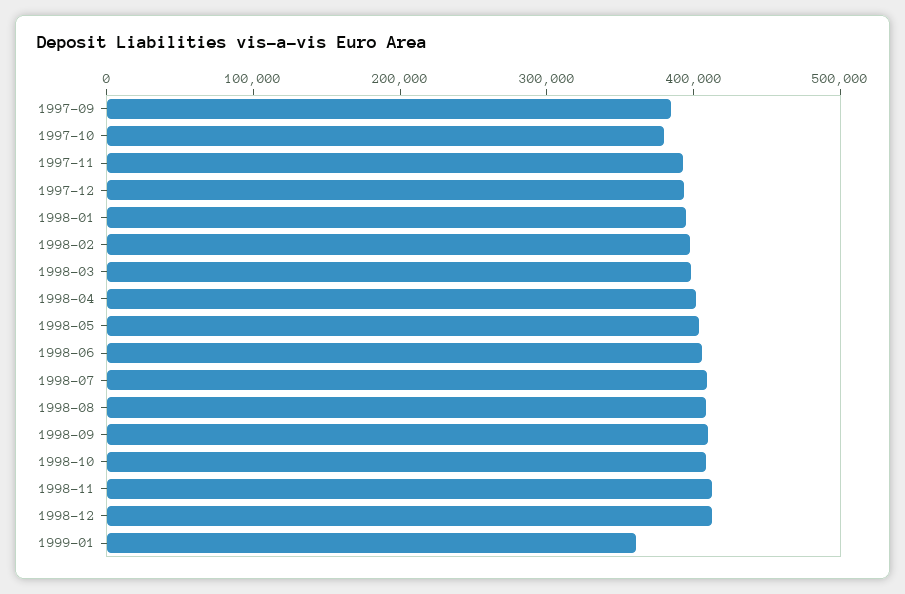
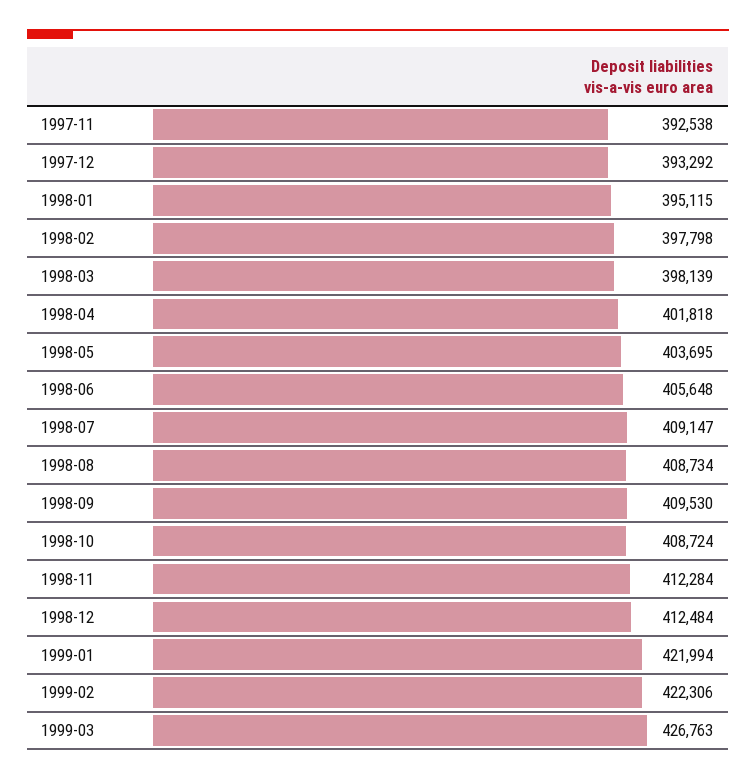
1997-09: 380000 -> none
1997-10: 380000 -> none
1999-01: 360000 -> 421994
1999-02: none -> 422306
1999-03: none -> 426763

